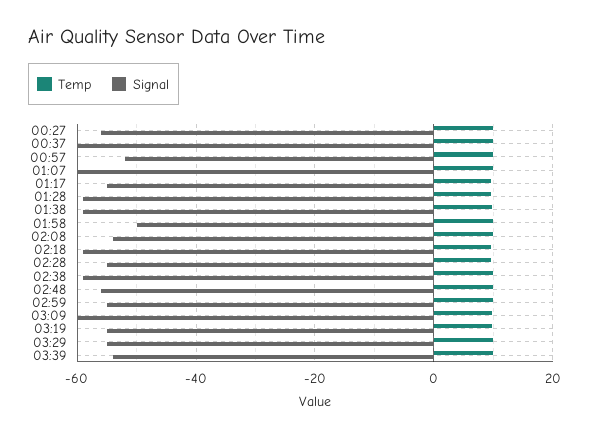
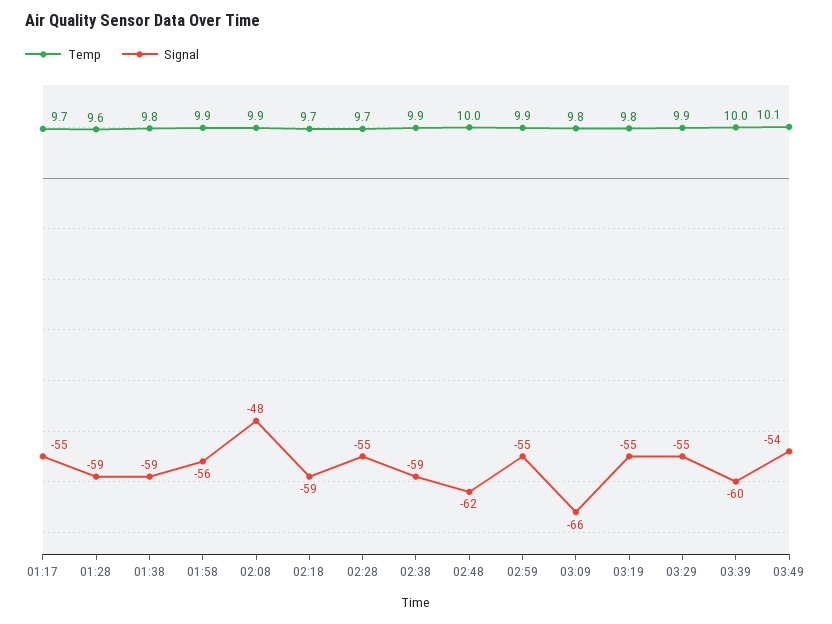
Temp, 00:27: 10 -> none
Signal, 00:27: -56 -> none
Temp, 00:37: 10 -> none
Signal, 00:37: -60 -> none
Temp, 00:57: 10 -> none
Signal, 00:57: -52 -> none
Temp, 01:07: 10 -> none
Signal, 01:07: -60 -> none
Signal, 01:58: -50 -> -56
Signal, 02:08: -54 -> -48
Signal, 02:48: -56 -> -62
Signal, 03:09: -60 -> -66
Signal, 03:39: -54 -> -60
Temp, 03:49: none -> 10.1
Signal, 03:49: none -> -54

